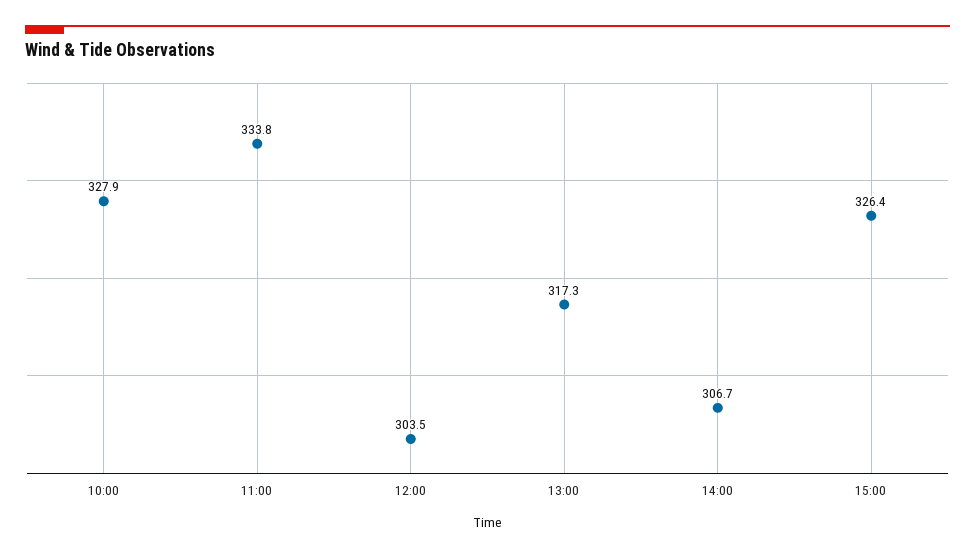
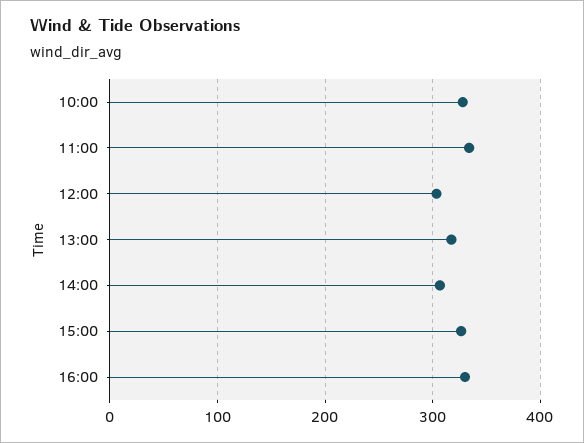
16:00: none -> 330

